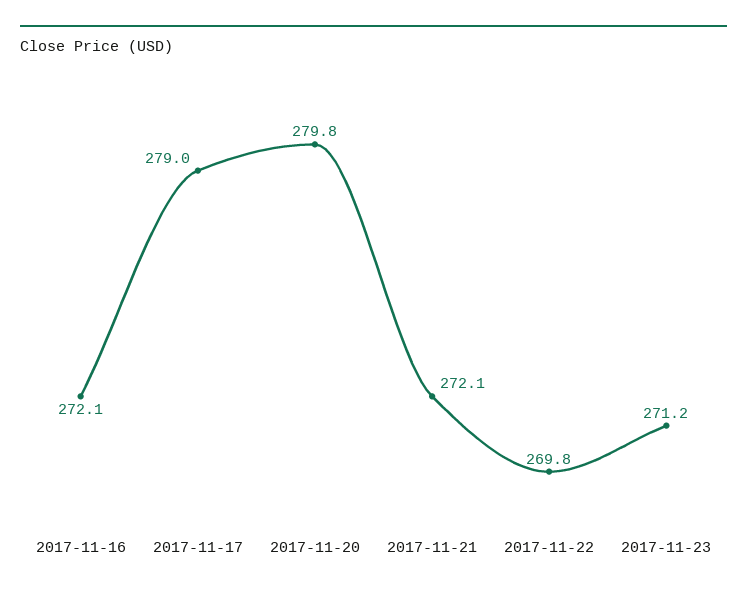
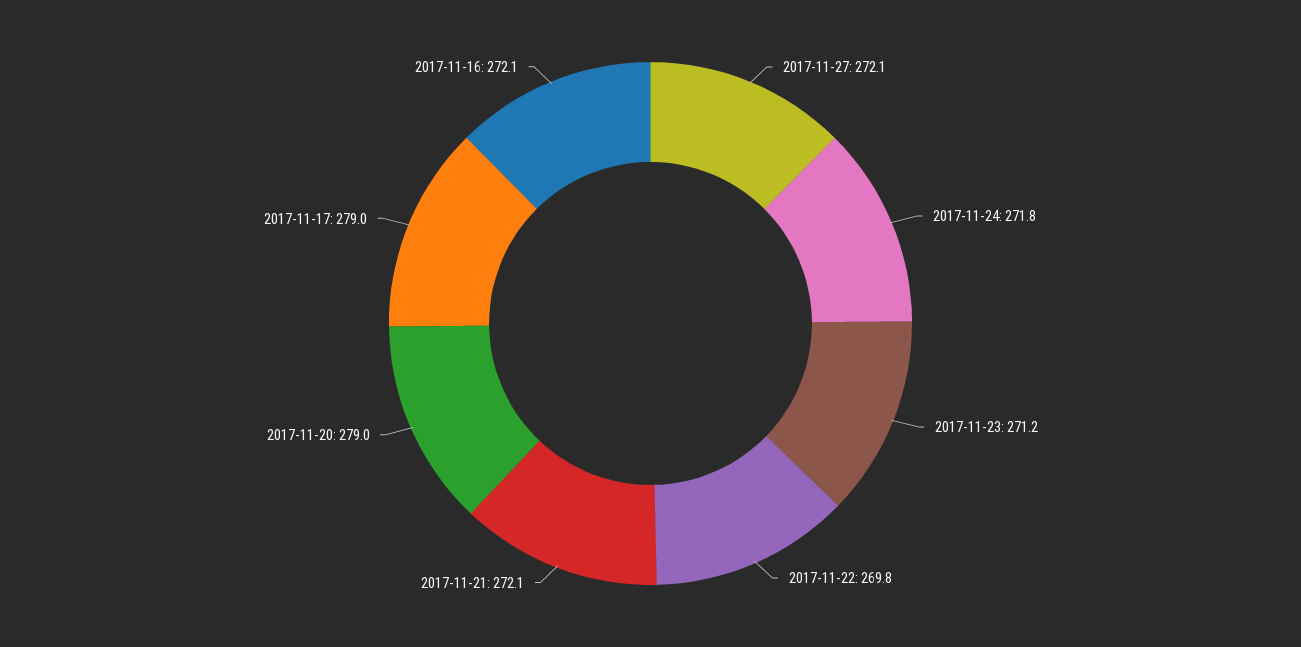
2017-11-20: 279.8 -> 279
2017-11-27: none -> 272.1
2017-11-24: none -> 271.8

